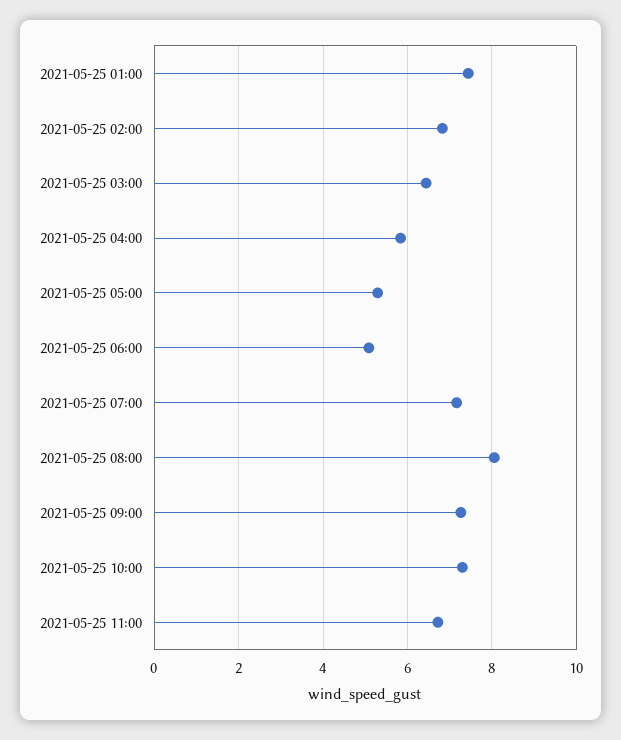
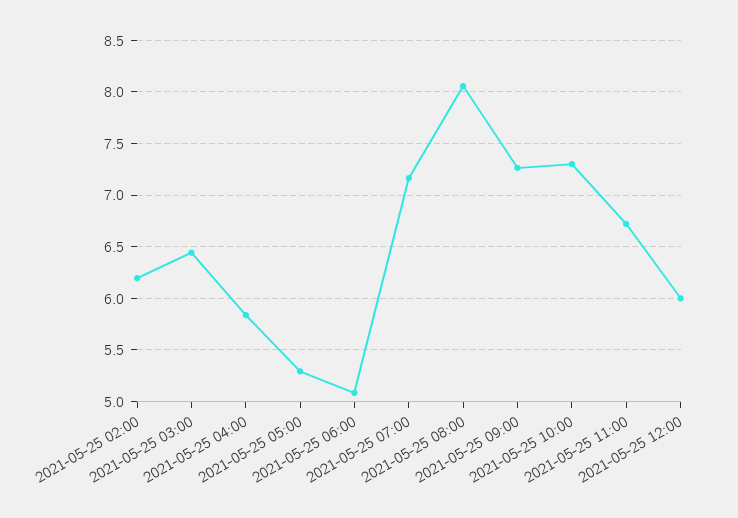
2021-05-25 01:00: 7.4 -> none
2021-05-25 02:00: 6.8 -> 6.2
2021-05-25 12:00: none -> 6

